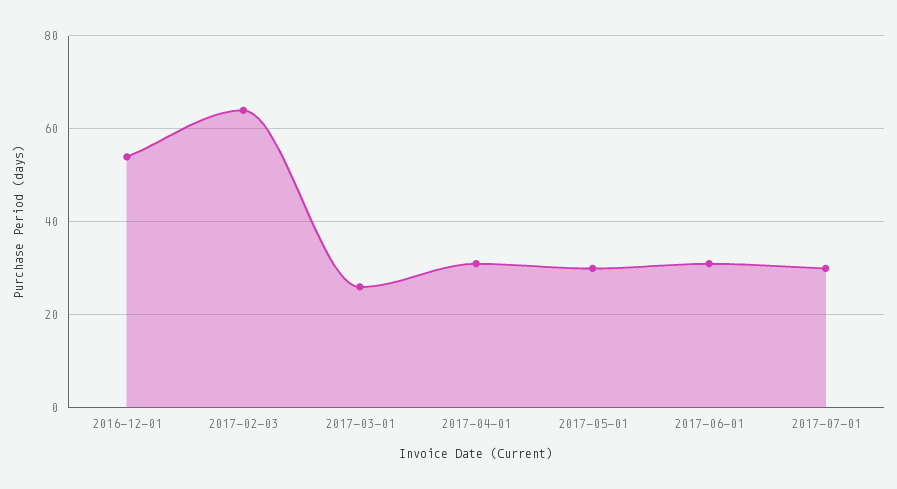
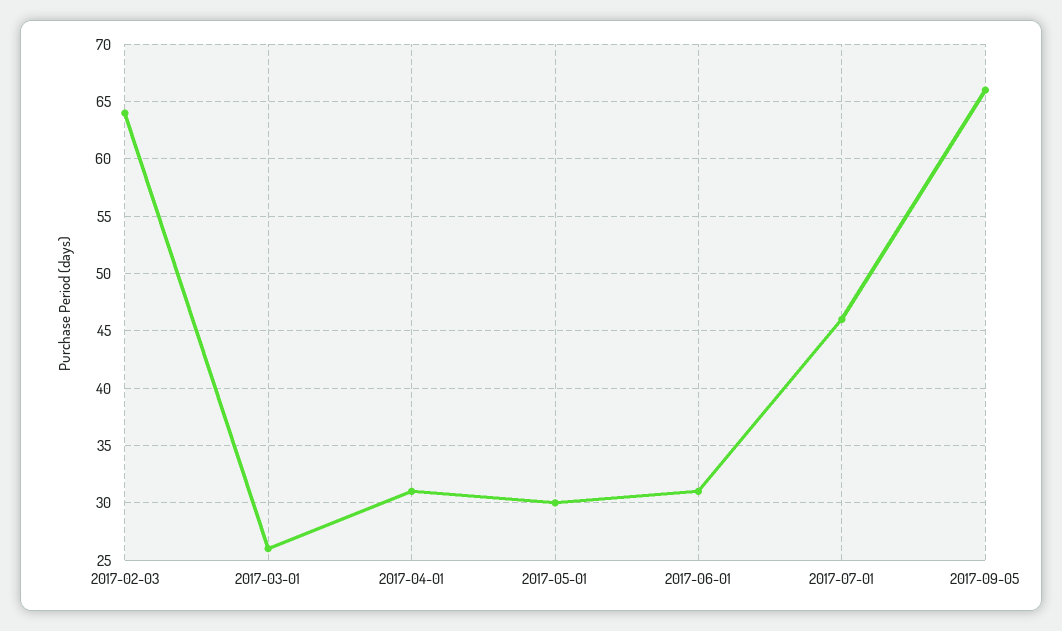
2016-12-01: 55 -> none
2017-07-01: 30 -> 46
2017-09-05: none -> 66

